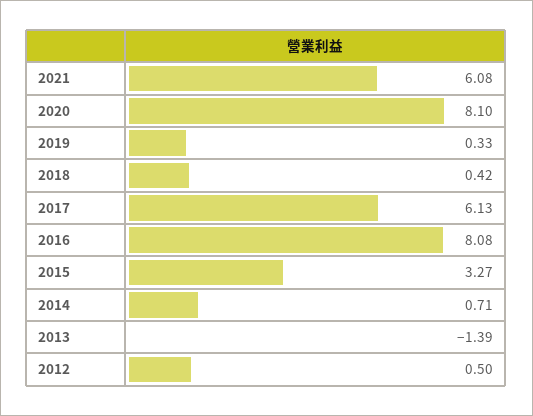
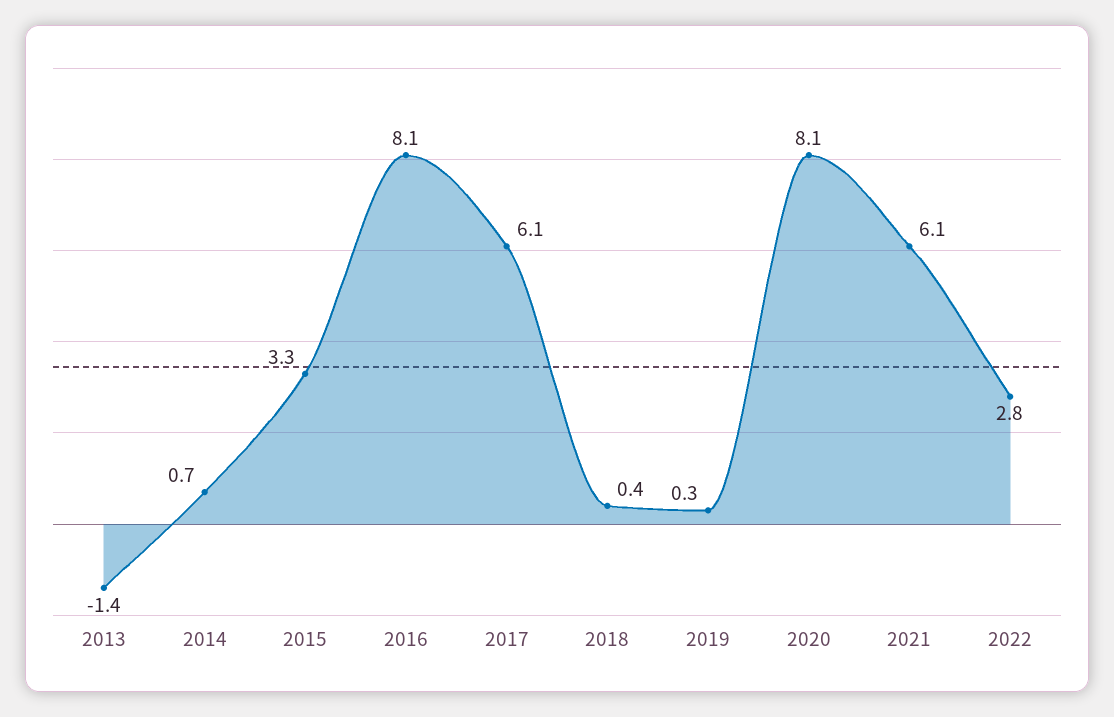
2012: 0.5 -> none
2022: none -> 2.8

